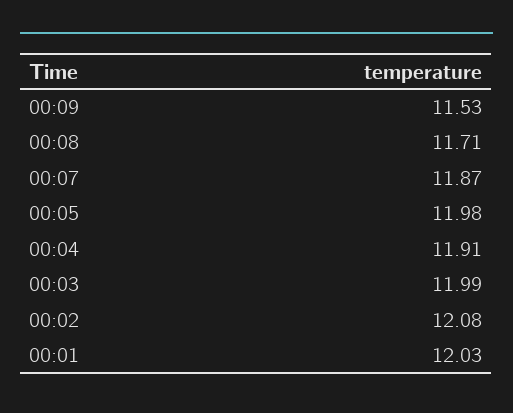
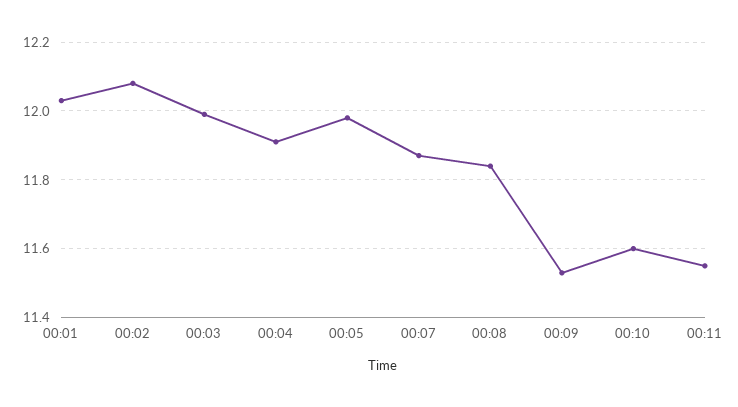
00:08: 11.71 -> 11.85
00:10: none -> 11.6
00:11: none -> 11.55

